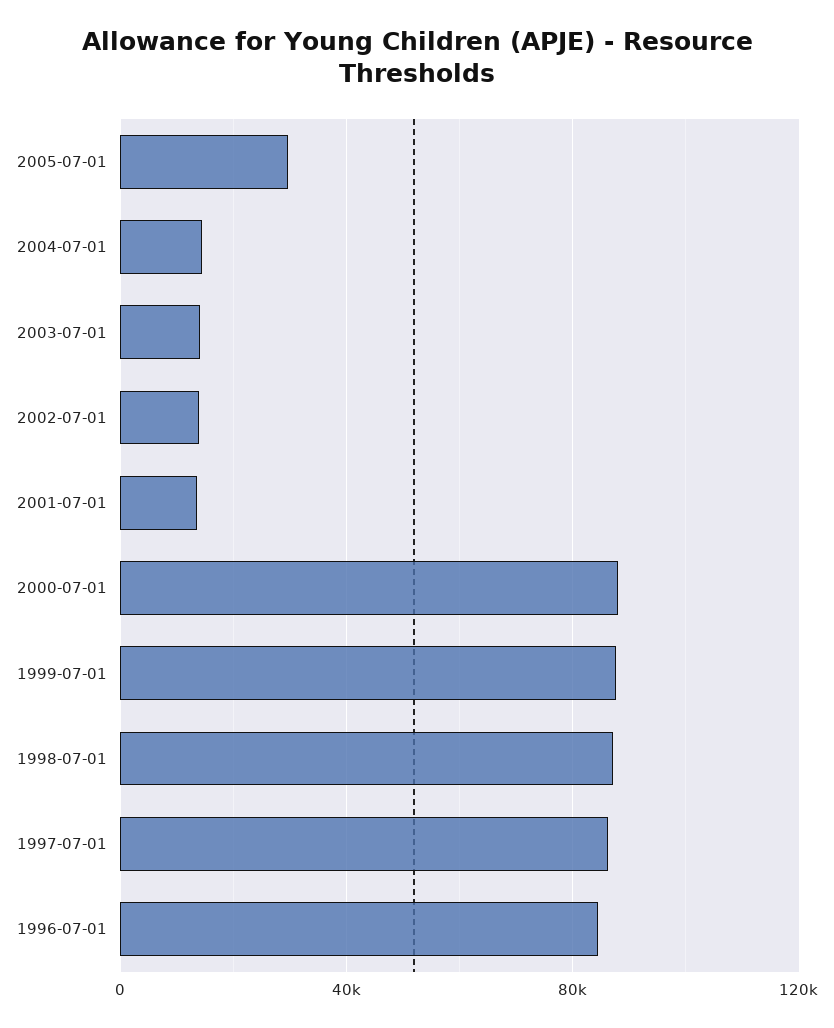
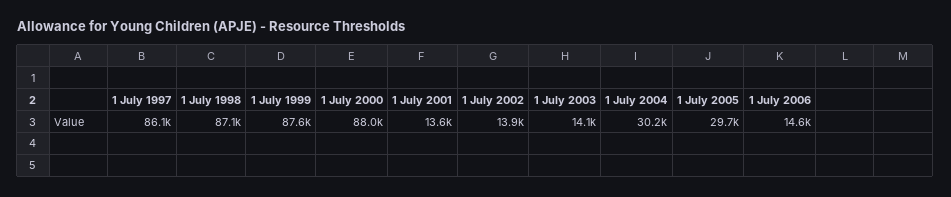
2004-07-01: 15000 -> 30200
1996-07-01: 85000 -> none
1 July 2006: none -> 14600

